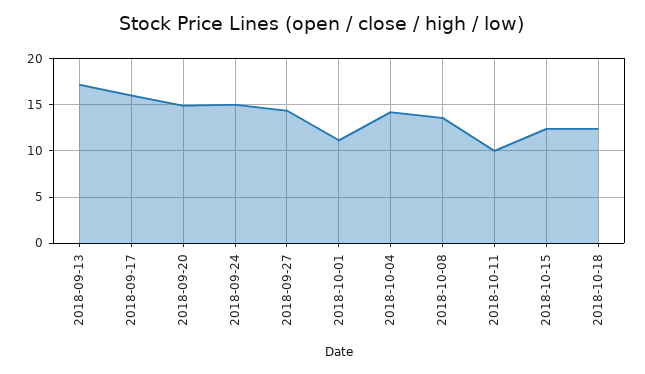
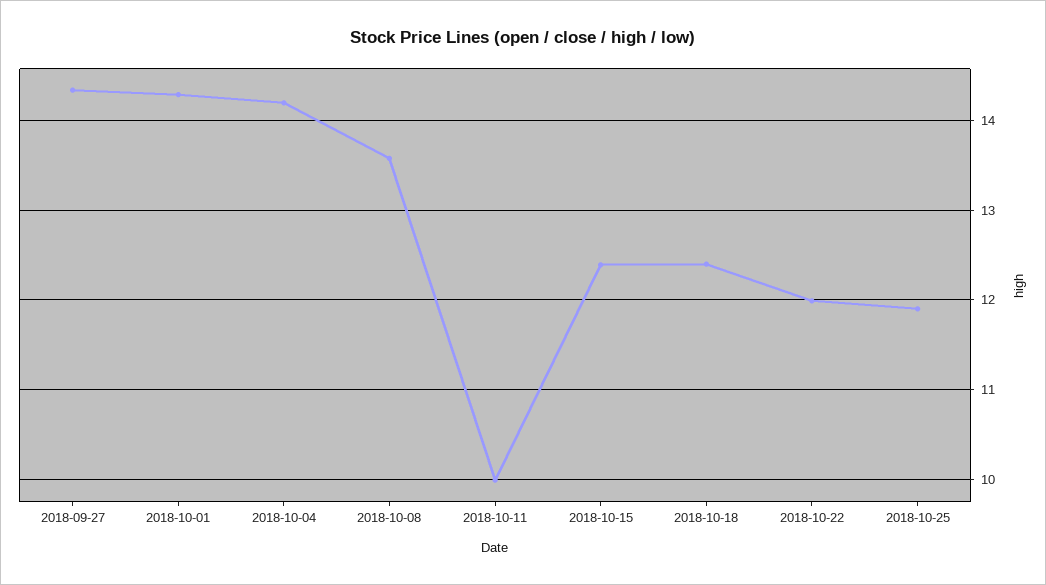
2018-09-13: 17 -> none
2018-09-17: 16 -> none
2018-09-20: 15 -> none
2018-09-24: 15 -> none
2018-10-01: 11 -> 14.3
2018-10-22: none -> 12
2018-10-25: none -> 11.9

